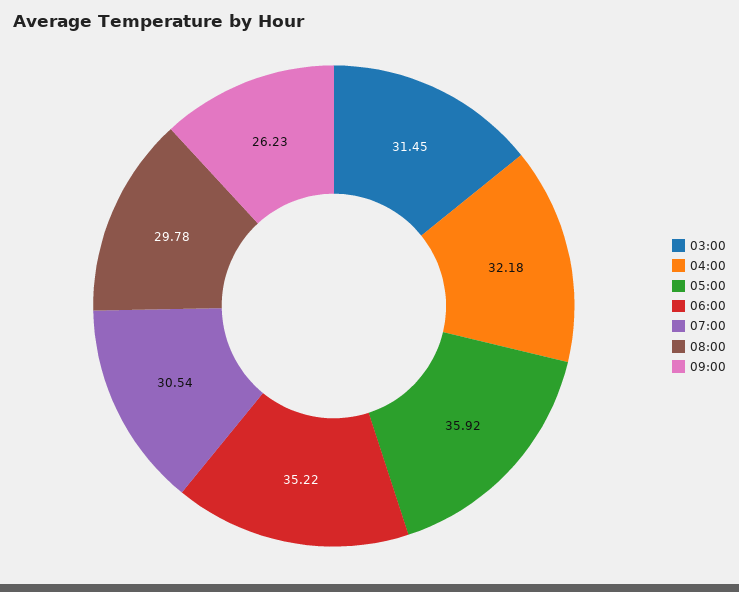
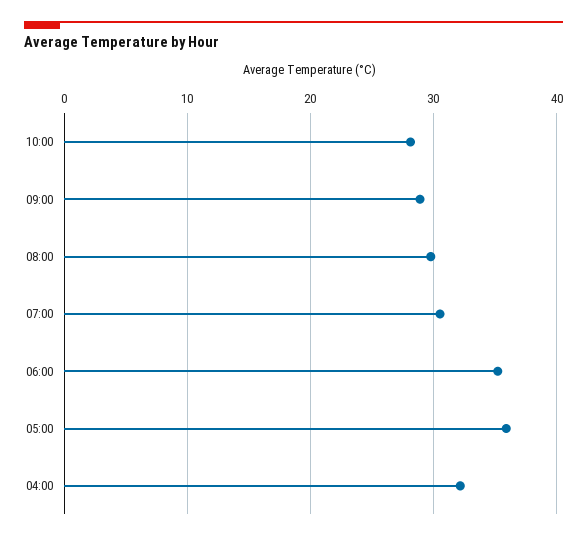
03:00: 31.45 -> none
09:00: 26.23 -> 29
10:00: none -> 28

